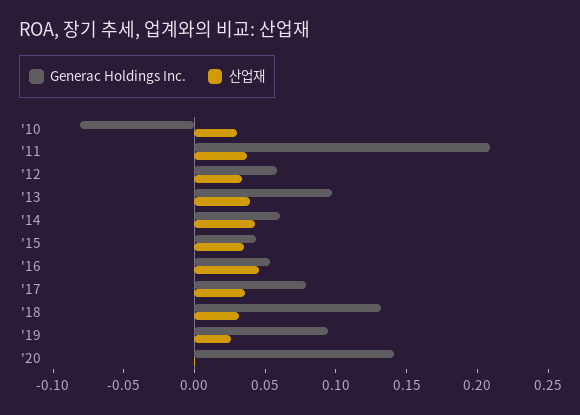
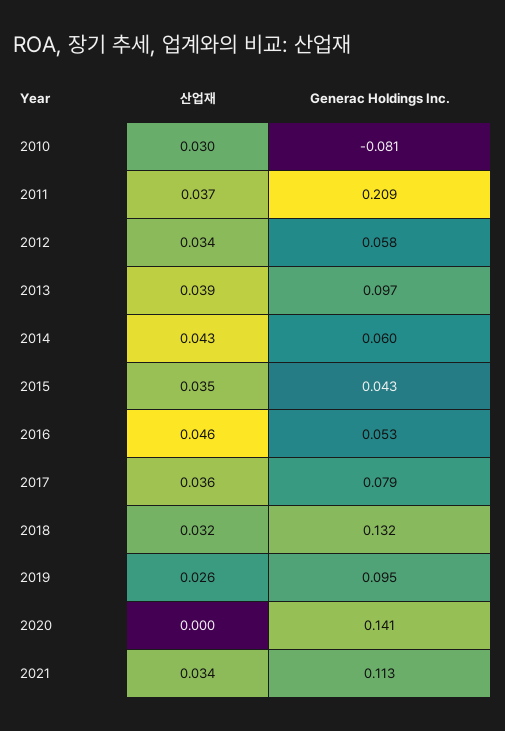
산업재, 2021: none -> 0.034
Generac Holdings Inc., 2021: none -> 0.113

